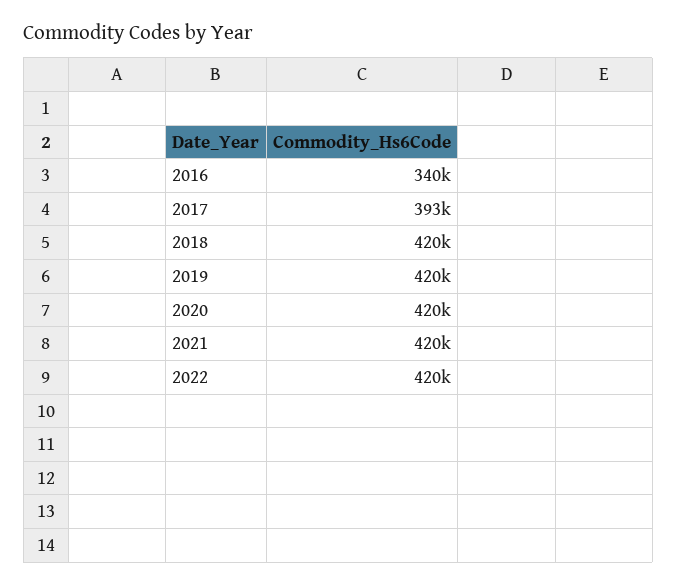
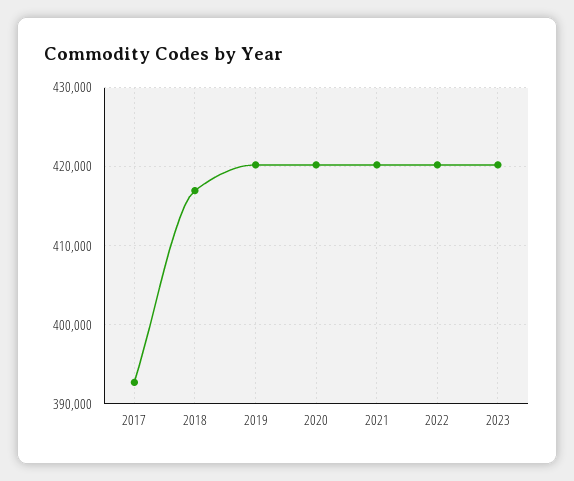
2016: 340000 -> none
2018: 420000 -> 417000
2023: none -> 420000

